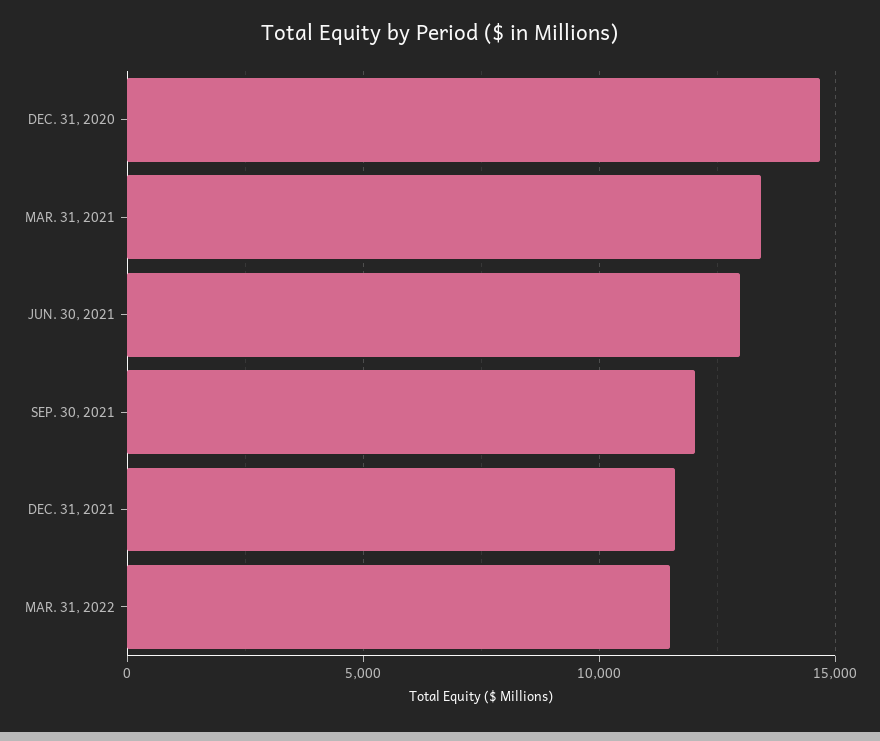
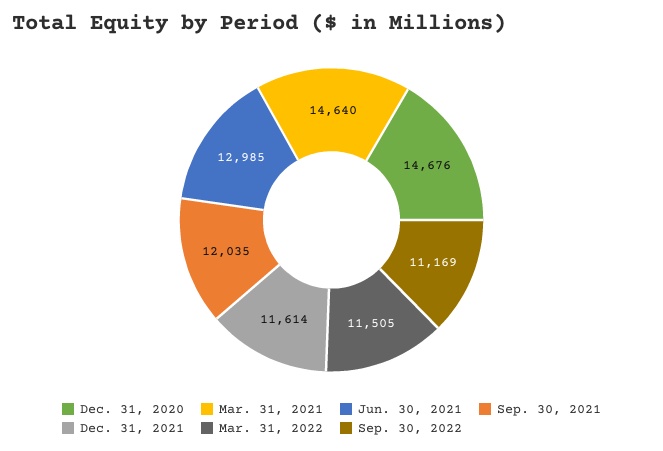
MAR. 31, 2021: 13500 -> 14640
Sep. 30, 2022: none -> 11169

